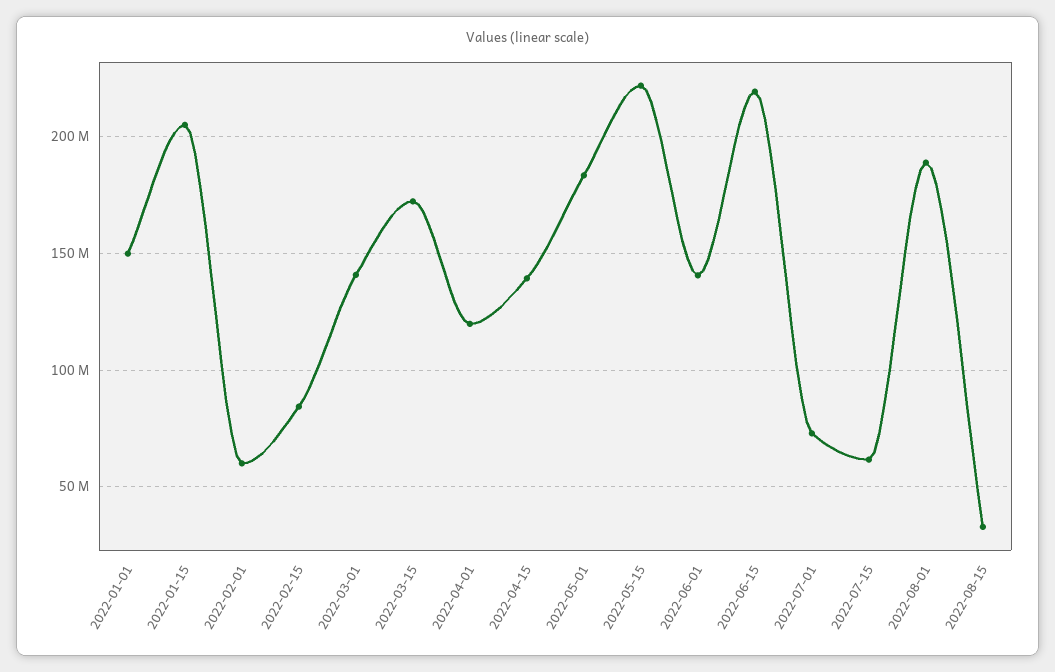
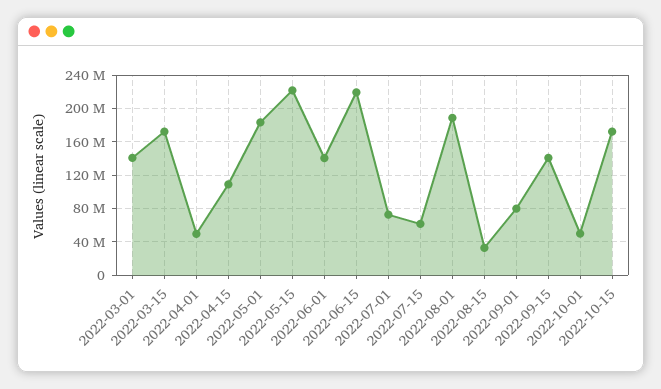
2022-01-01: 150000000 -> none
2022-01-15: 205000000 -> none
2022-02-01: 60000000 -> none
2022-02-15: 85000000 -> none
2022-04-01: 120000000 -> 50000000
2022-04-15: 140000000 -> 110000000
2022-09-01: none -> 80000000
2022-09-15: none -> 140000000
2022-10-01: none -> 50000000
2022-10-15: none -> 170000000

